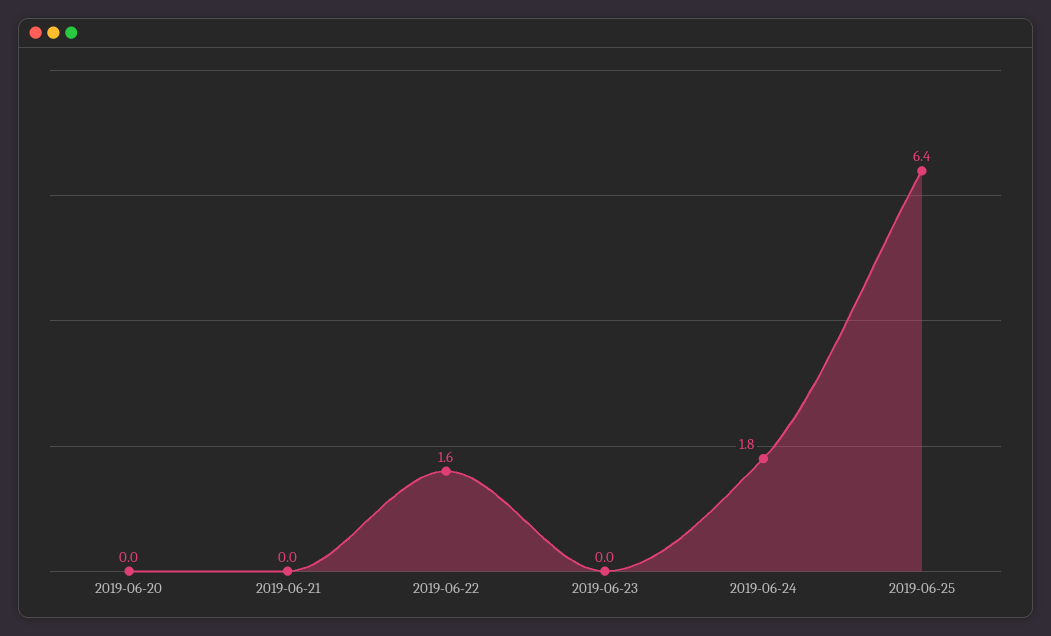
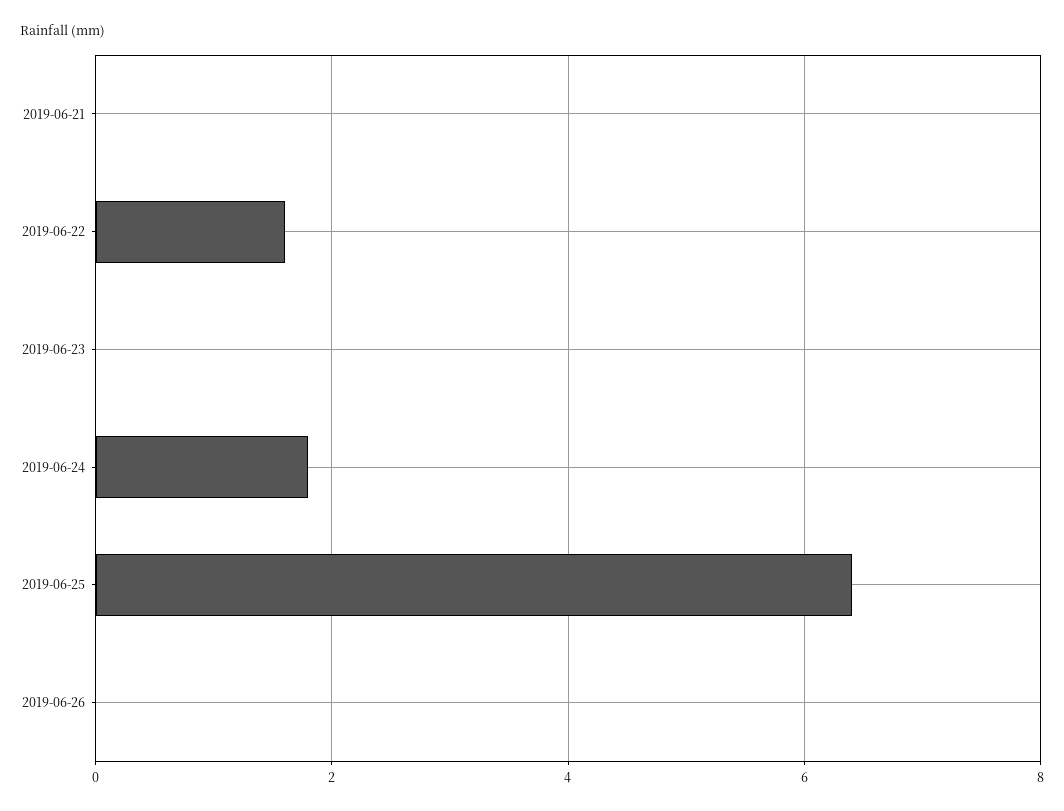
2019-06-20: 0 -> none
2019-06-26: none -> 0

